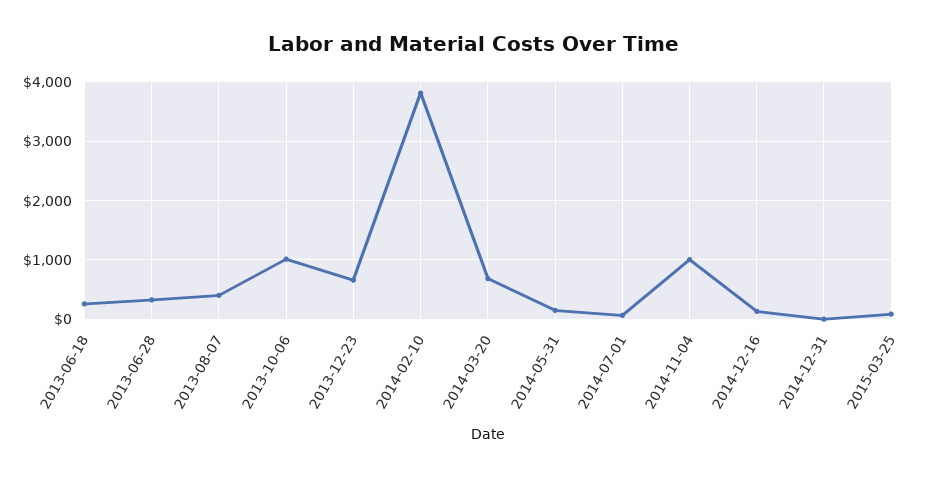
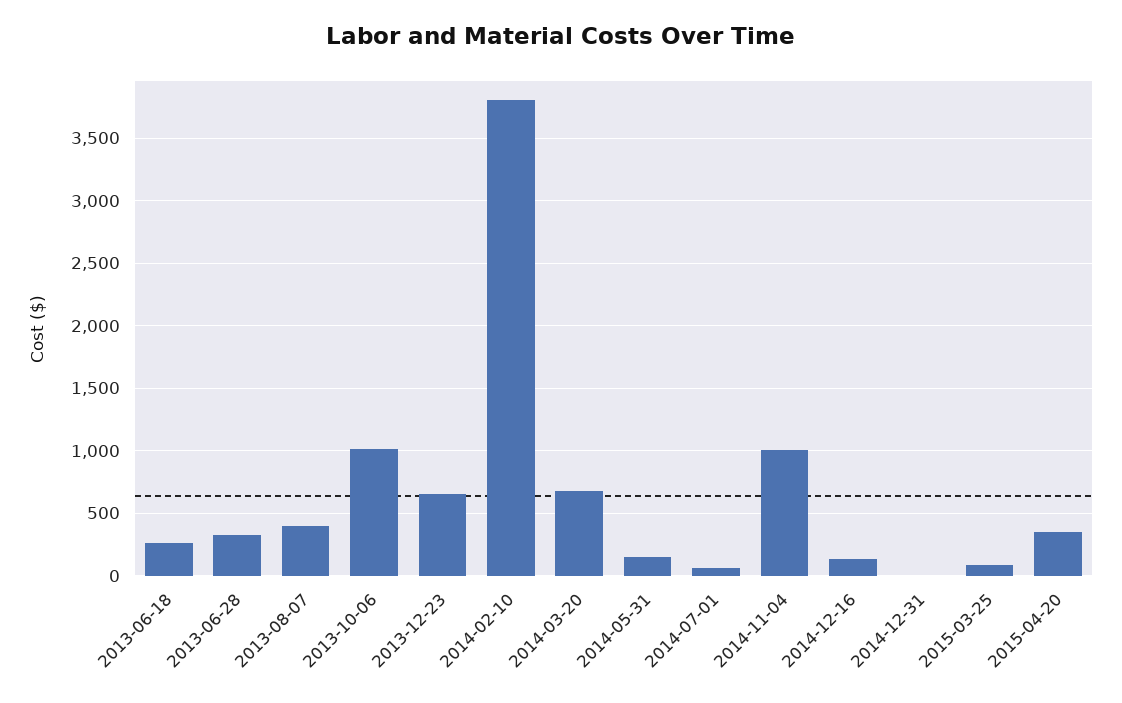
2015-04-20: none -> 350

